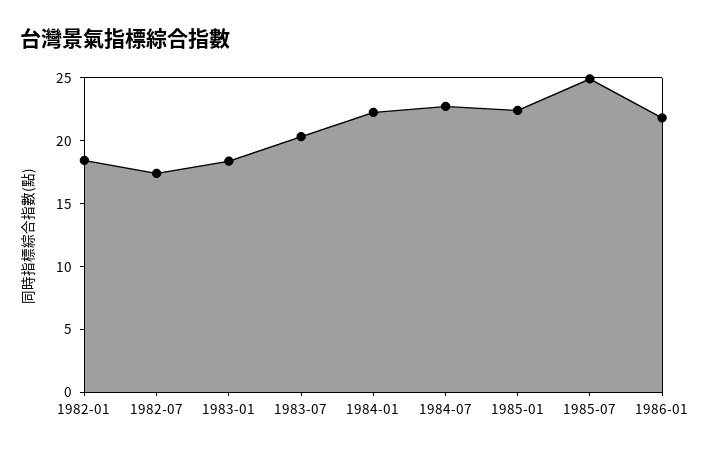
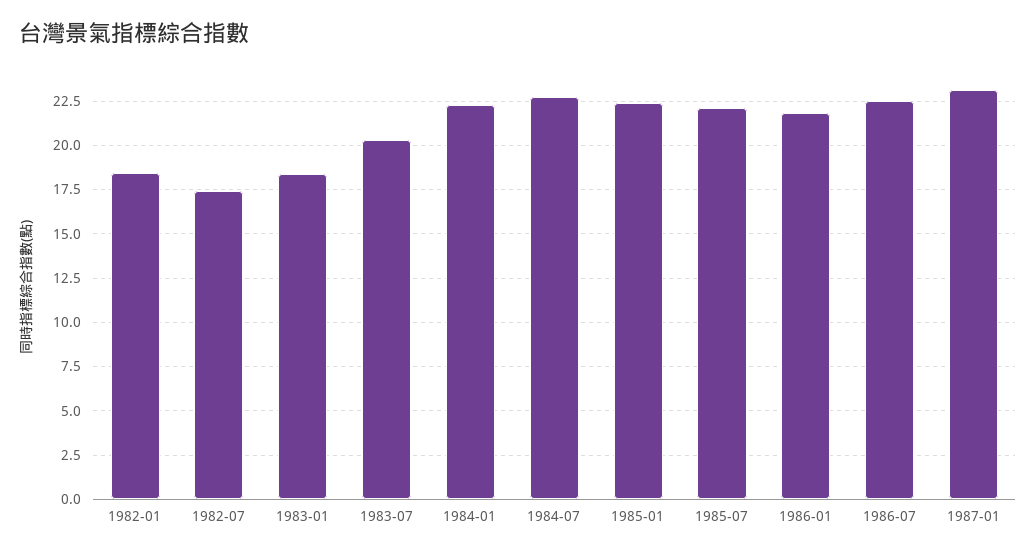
1985-07: 25 -> 22
1986-07: none -> 22.5
1987-01: none -> 23

